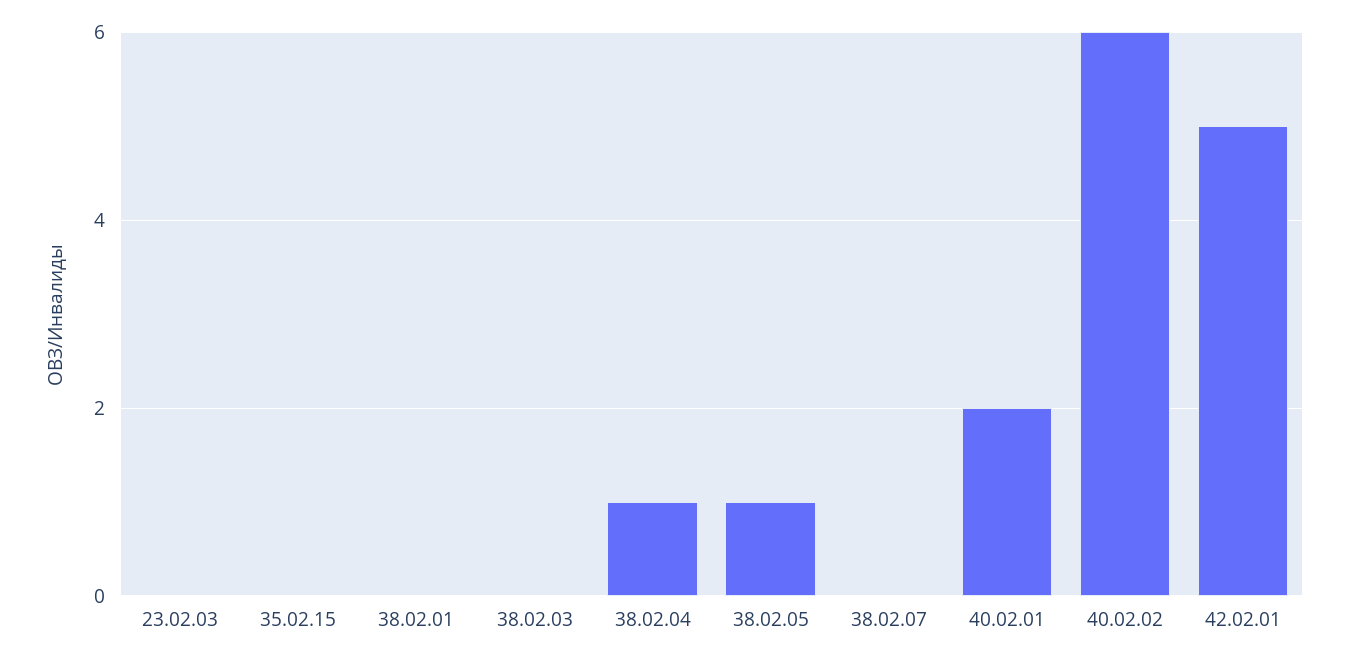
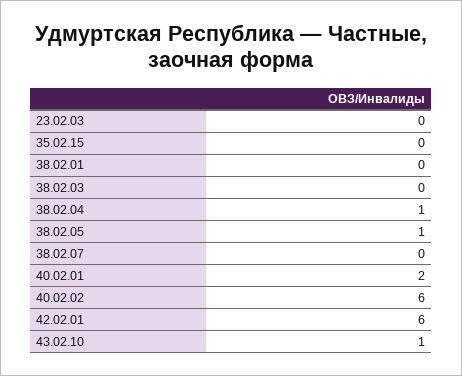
42.02.01: 5 -> 6
43.02.10: none -> 1

